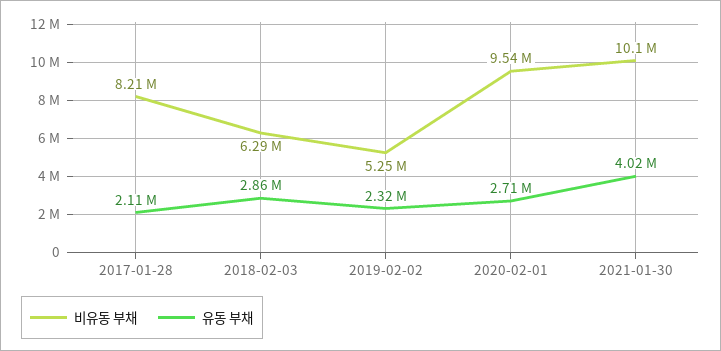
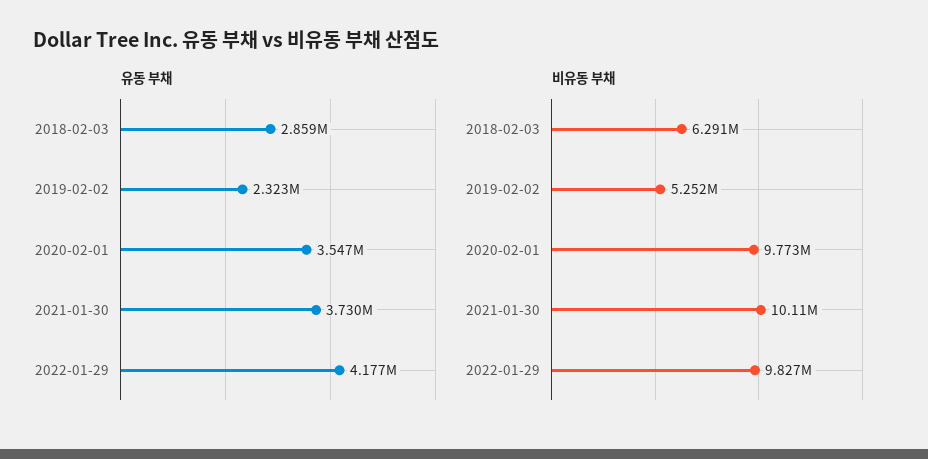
비유동 부채, 2017-01-28: 8210000 -> none
유동 부채, 2017-01-28: 2110000 -> none
비유동 부채, 2020-02-01: 9540000 -> 9773000
유동 부채, 2020-02-01: 2710000 -> 3547000
유동 부채, 2021-01-30: 4020000 -> 3730000
유동 부채, 2022-01-29: none -> 4177000
비유동 부채, 2022-01-29: none -> 9827000

